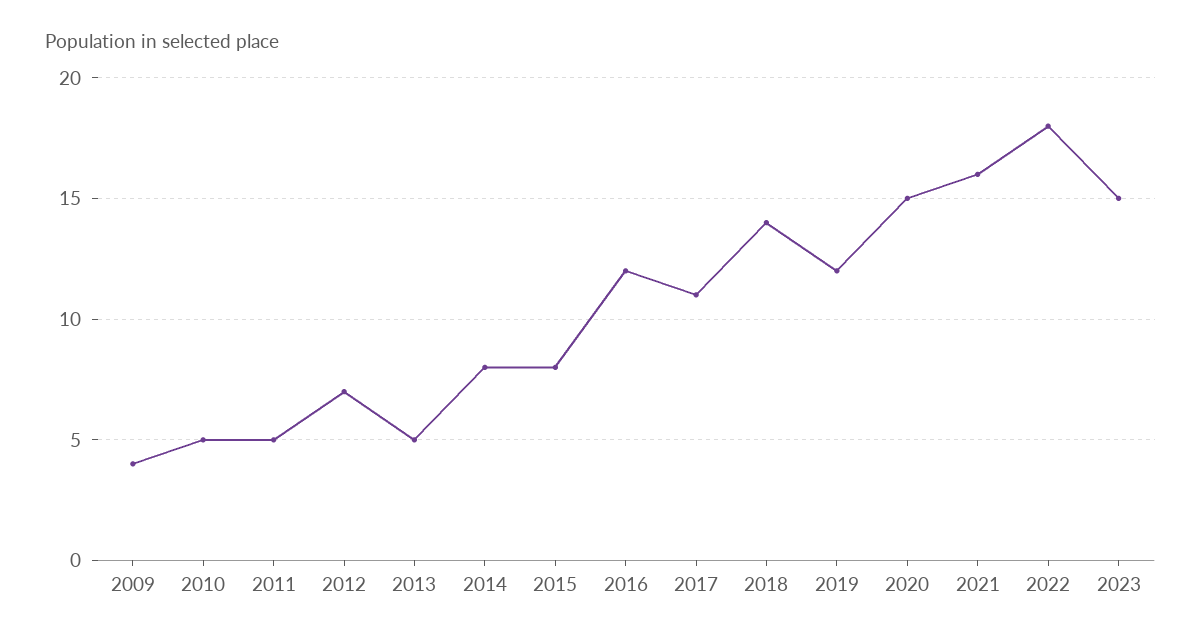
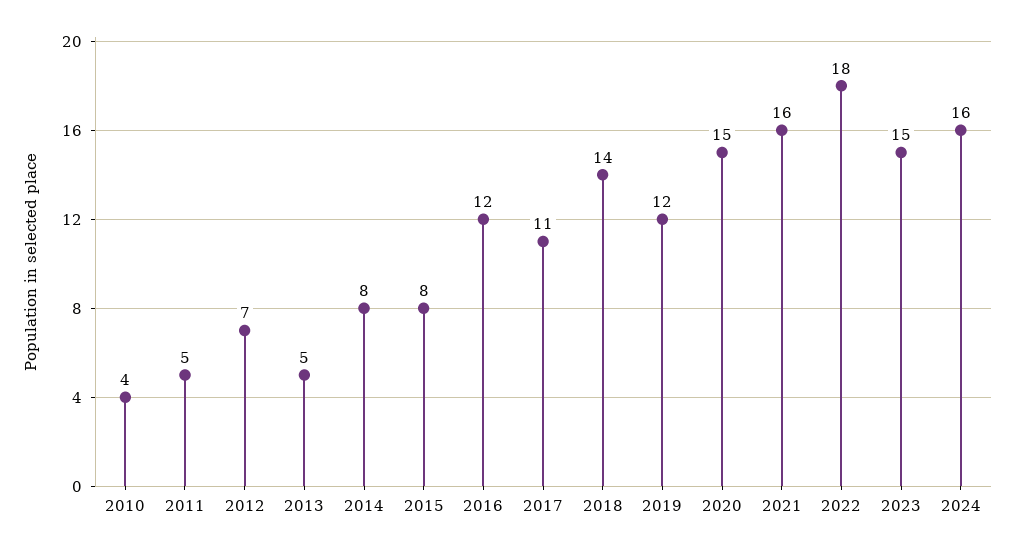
2009: 4 -> none
2010: 5 -> 4
2024: none -> 16

